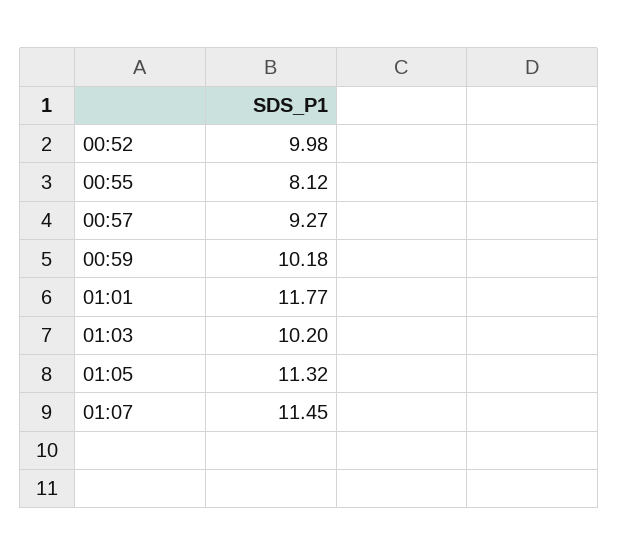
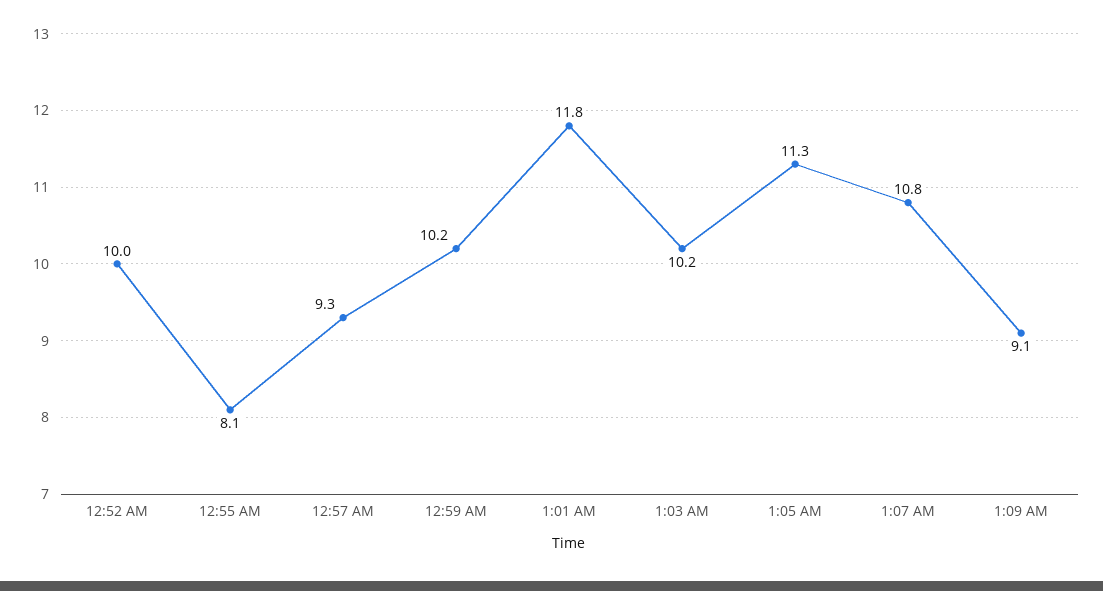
01:07: 11.45 -> 10.8
1:09 AM: none -> 9.1

